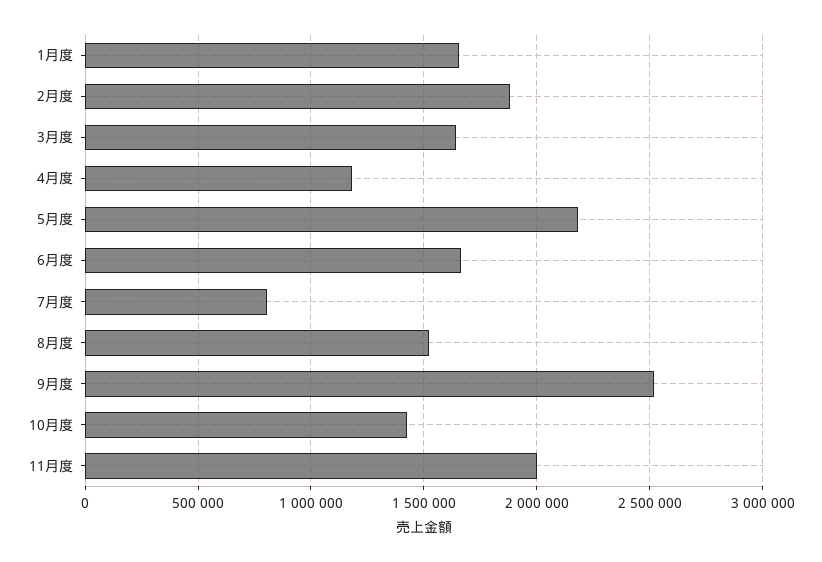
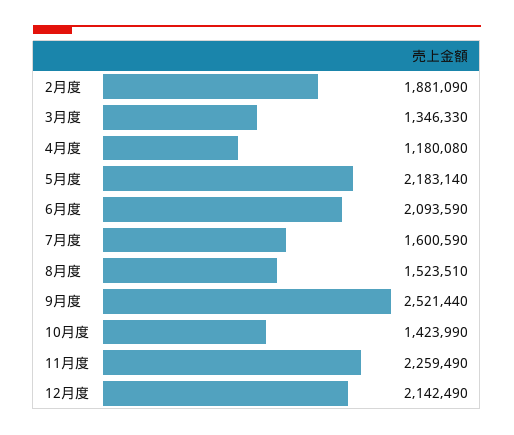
1月度: 1650000 -> none
3月度: 1650000 -> 1346330
6月度: 1650000 -> 2093590
7月度: 800000 -> 1600590
11月度: 2000000 -> 2259490
12月度: none -> 2142490

